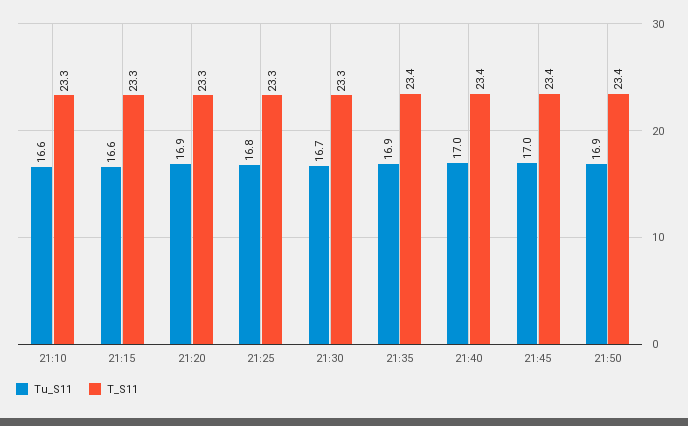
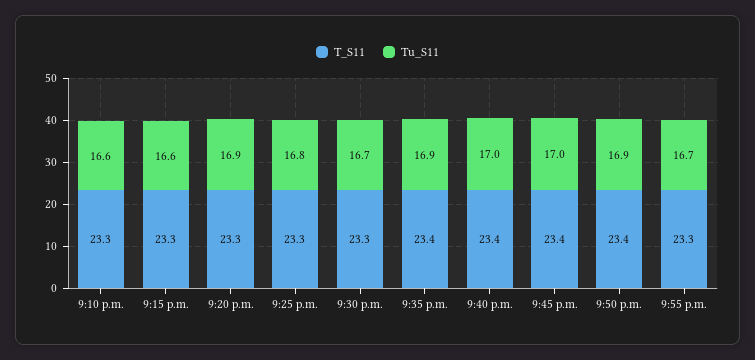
T_S11, 9:55 p.m.: none -> 23.3
Tu_S11, 9:55 p.m.: none -> 16.7

